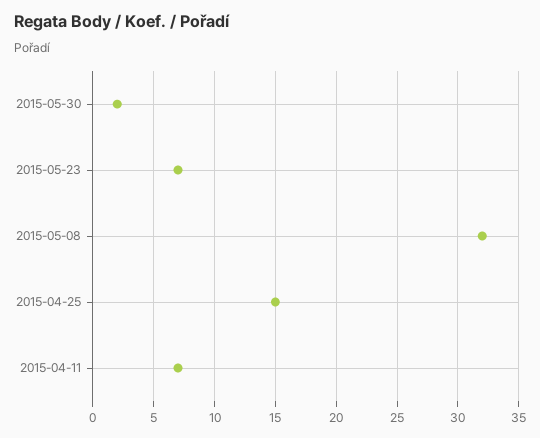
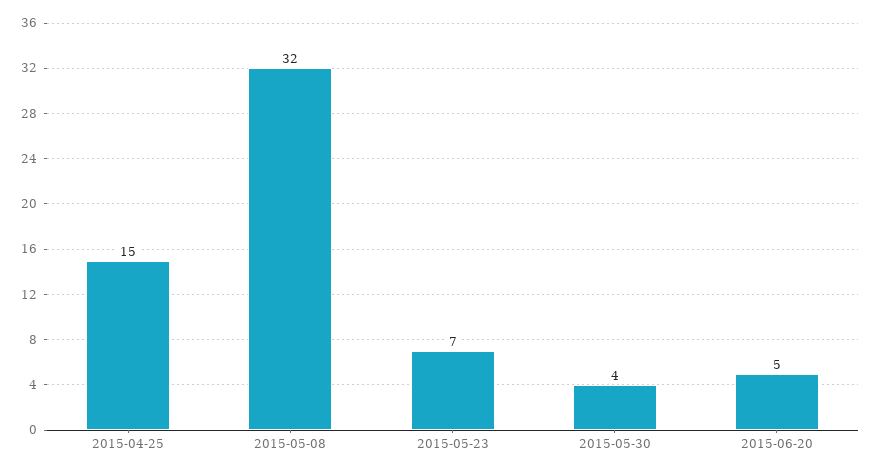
2015-05-30: 2 -> 4
2015-04-11: 7 -> none
2015-06-20: none -> 5

